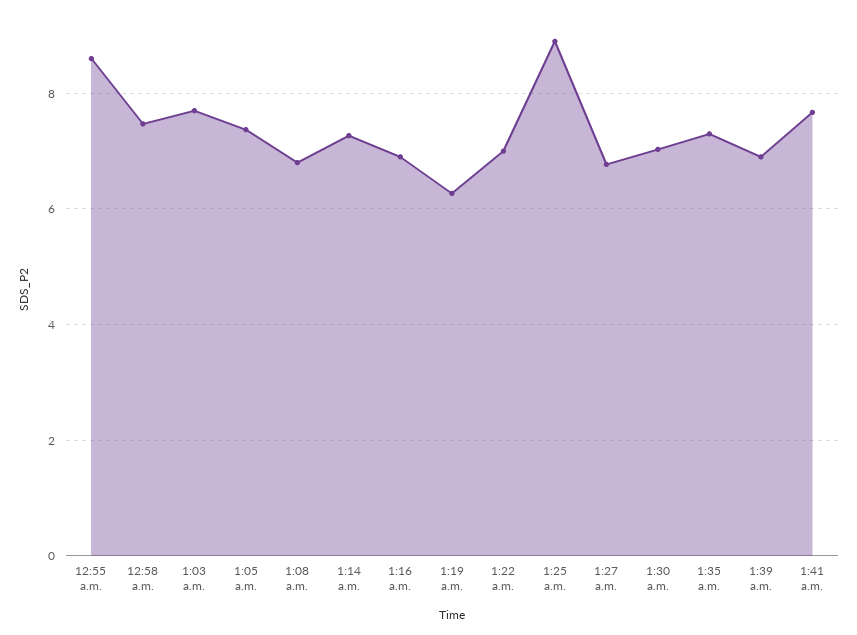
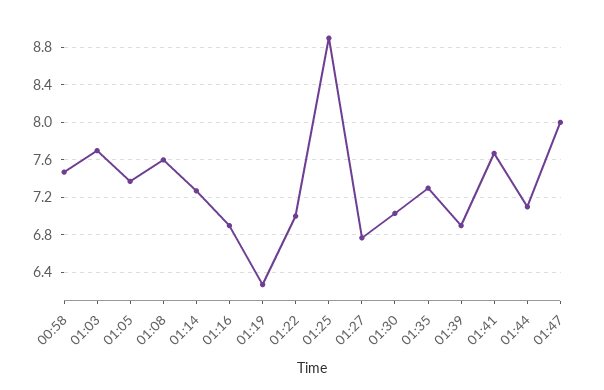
12:55 a.m.: 8.6 -> none
1:08 a.m.: 6.8 -> 7.6
01:44: none -> 7.1
01:47: none -> 8

